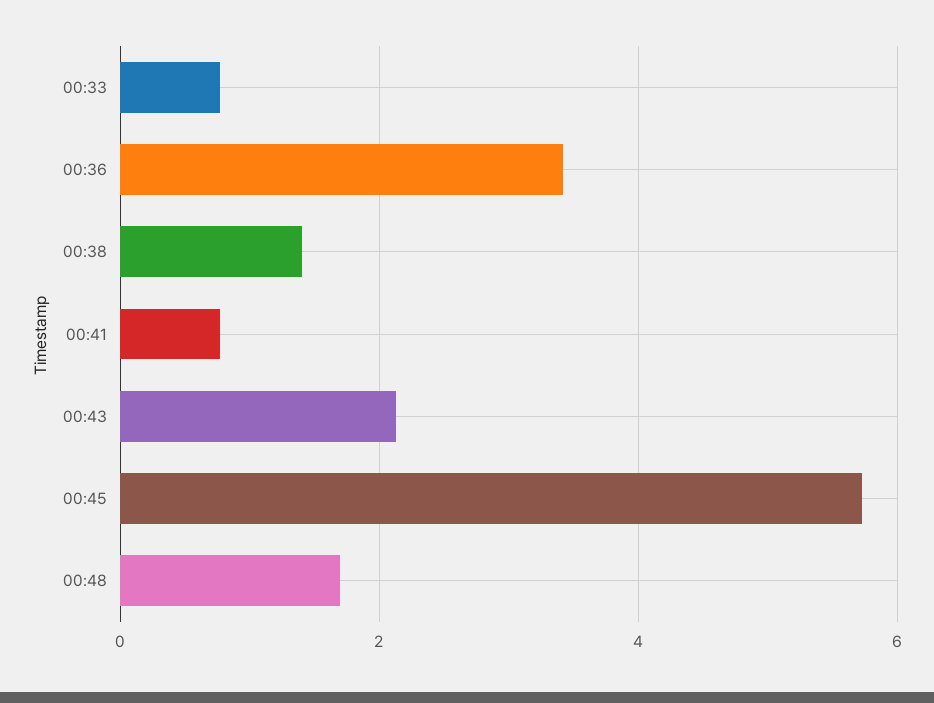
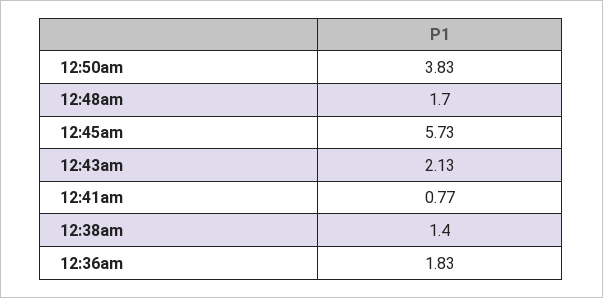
00:33: 0.8 -> none
00:36: 3.4 -> 1.83
12:50am: none -> 3.83

